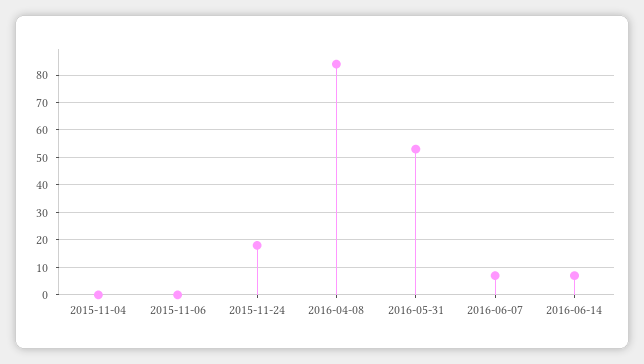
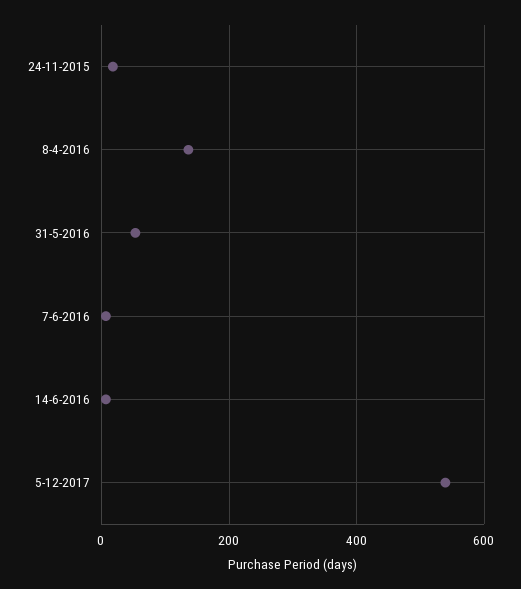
2015-11-04: 0 -> none
2015-11-06: 0 -> none
2016-04-08: 85 -> 140
5-12-2017: none -> 540

